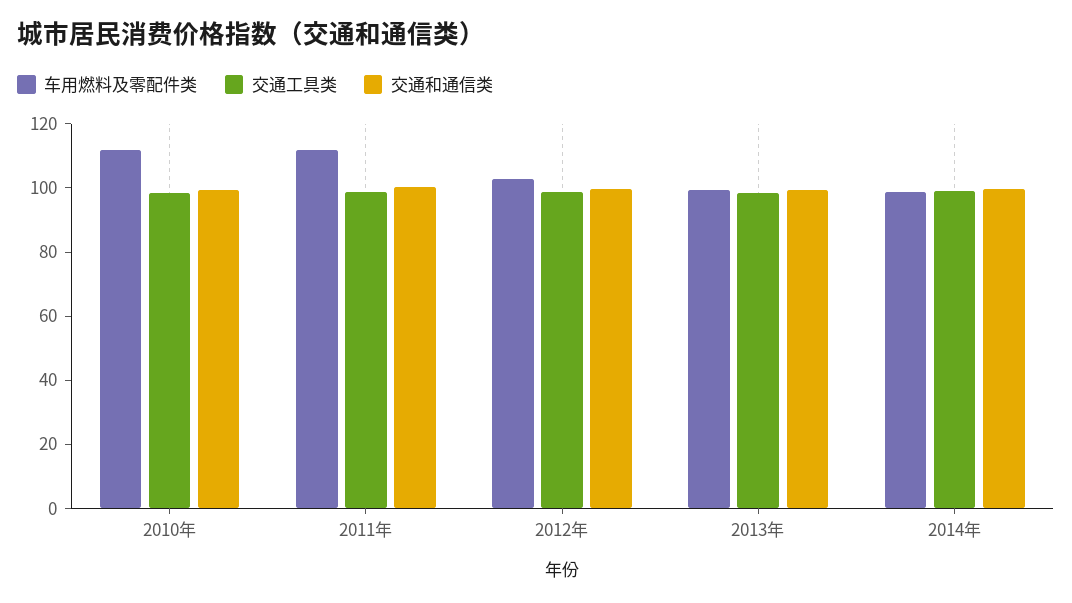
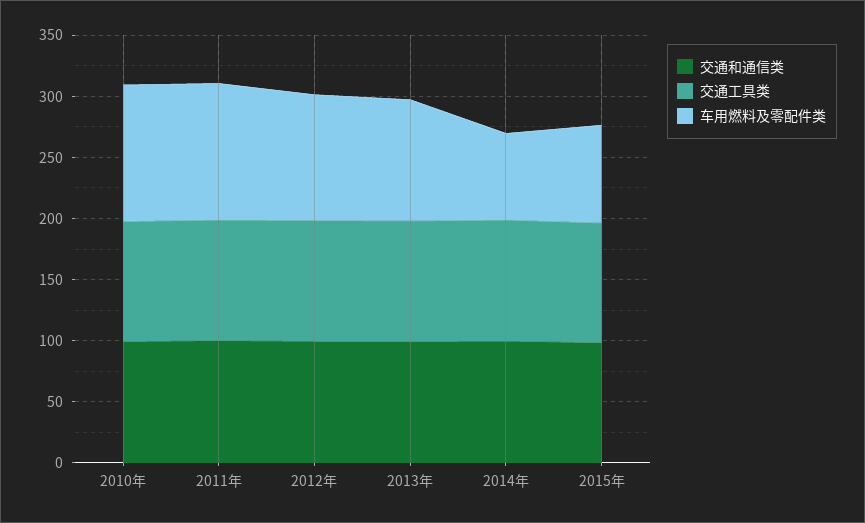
车用燃料及零配件类, 2014年: 100 -> 70
交通和通信类, 2015年: none -> 100
交通工具类, 2015年: none -> 100
车用燃料及零配件类, 2015年: none -> 80

